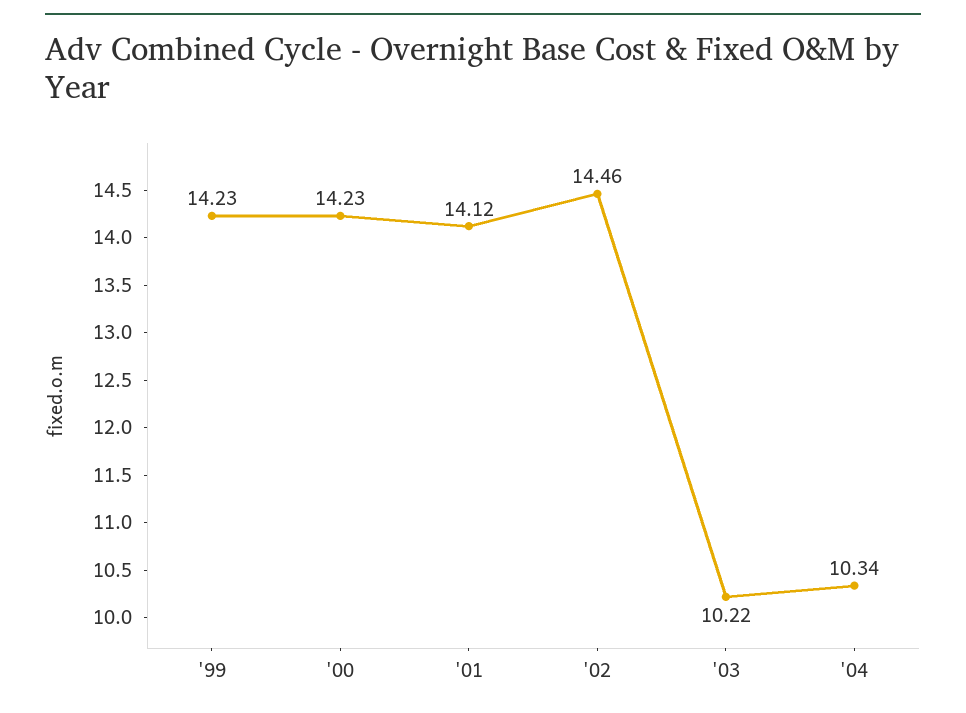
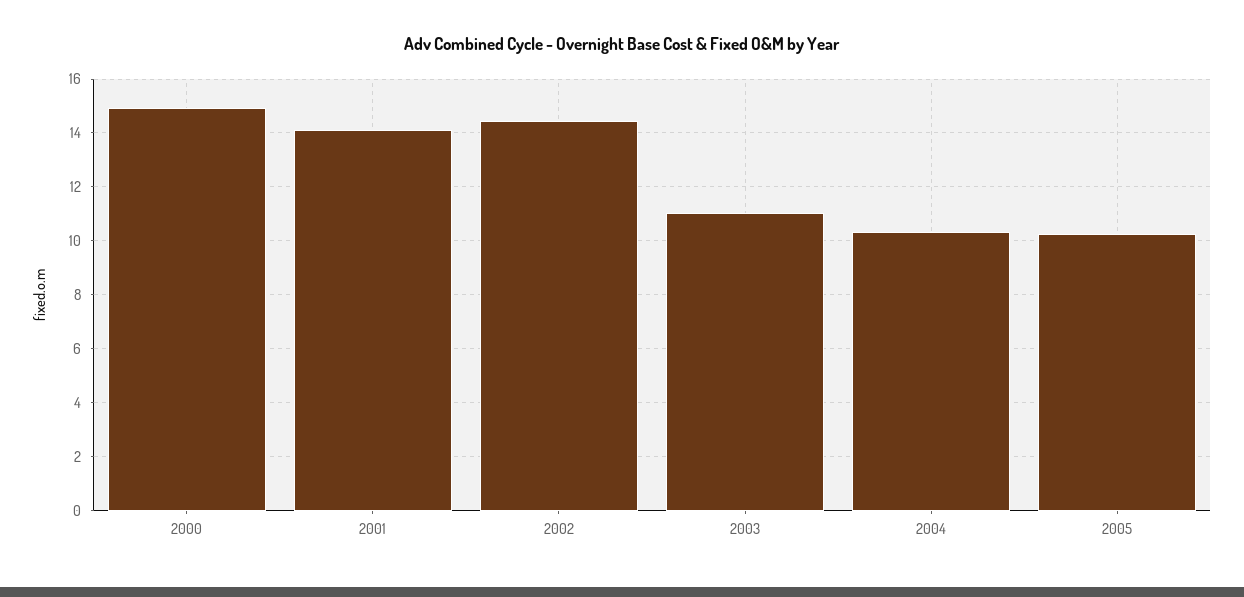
'99: 14.23 -> none
'00: 14.23 -> 15
'03: 10.22 -> 11
2005: none -> 10.25

